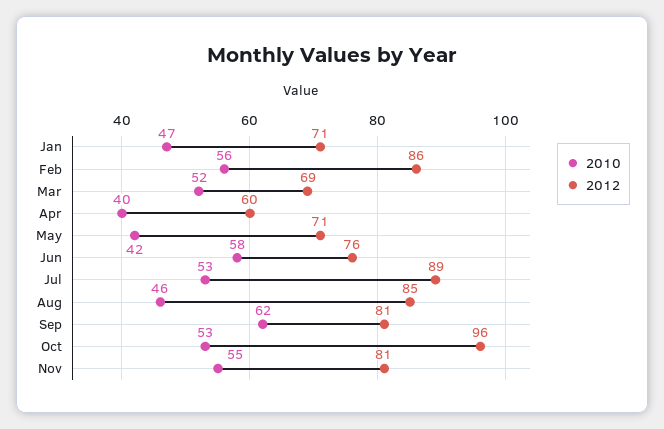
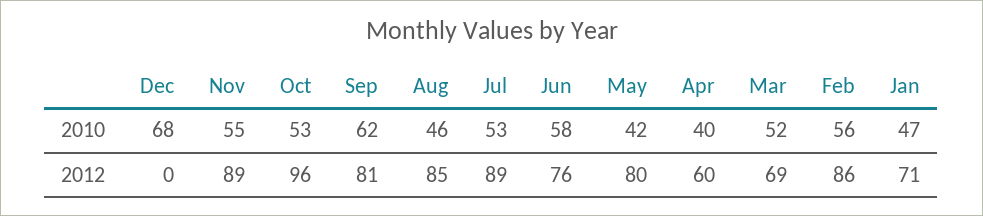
2012, May: 71 -> 80
2012, Nov: 81 -> 89
2010, Dec: none -> 68
2012, Dec: none -> 0

